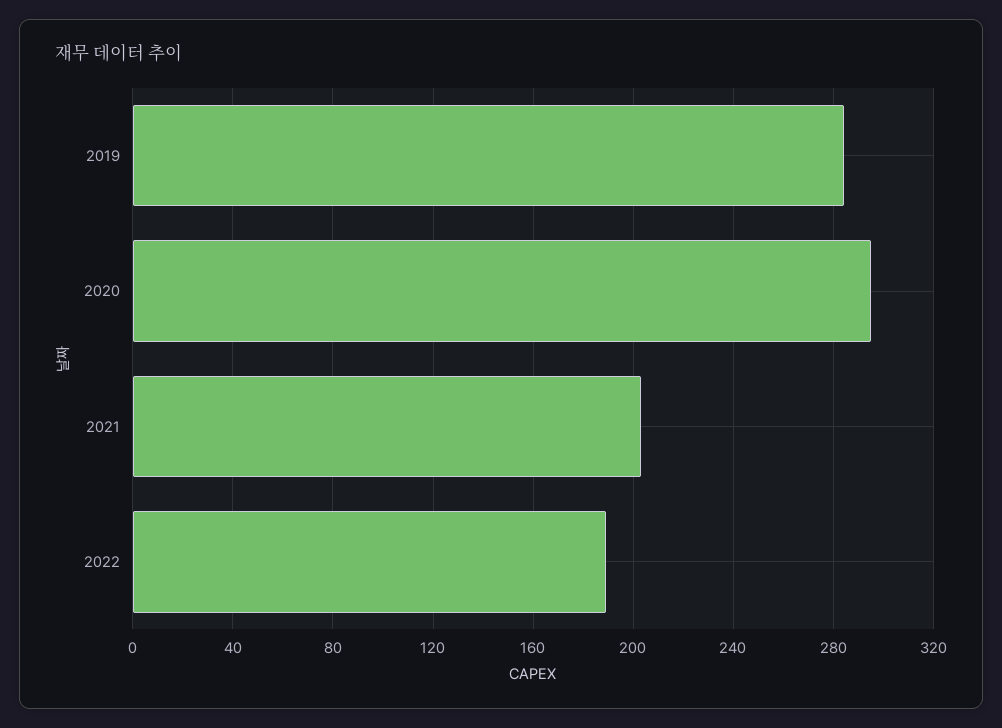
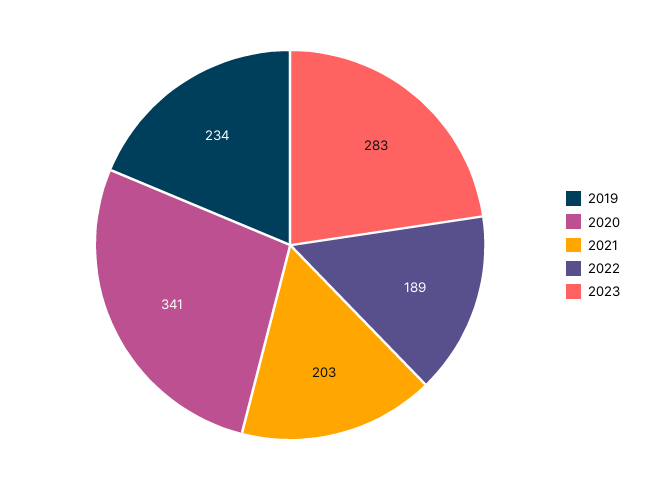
2019: 285 -> 234
2020: 295 -> 341
2023: none -> 283

